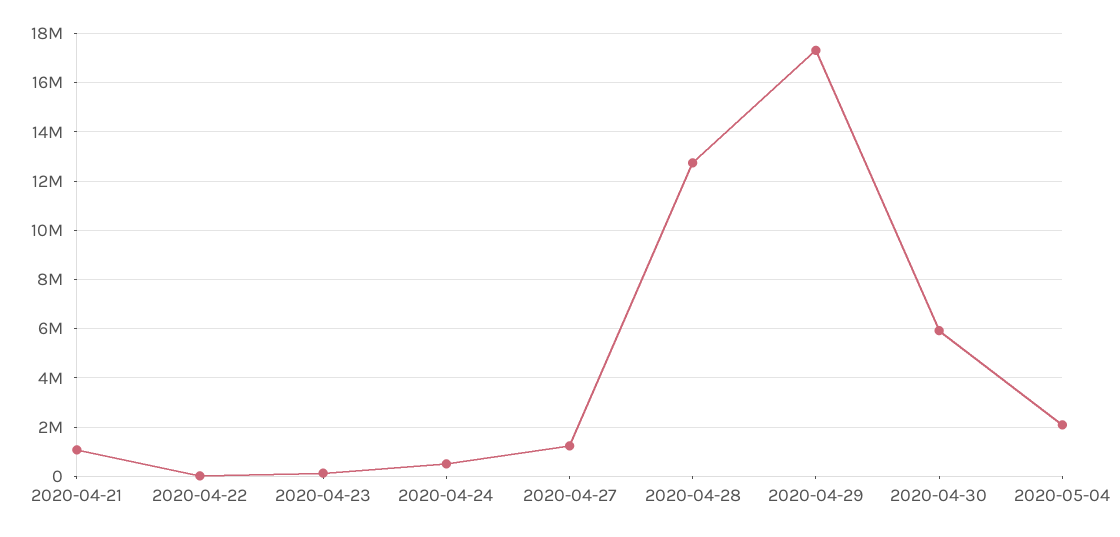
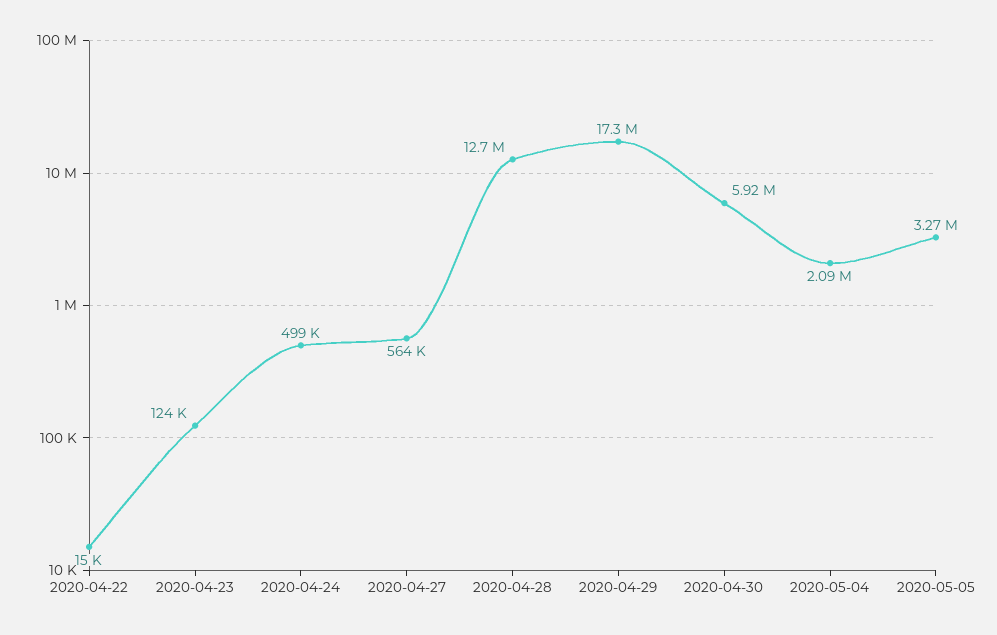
2020-04-21: 1000000 -> none
2020-04-27: 1250000 -> 564000
2020-05-05: none -> 3270000

